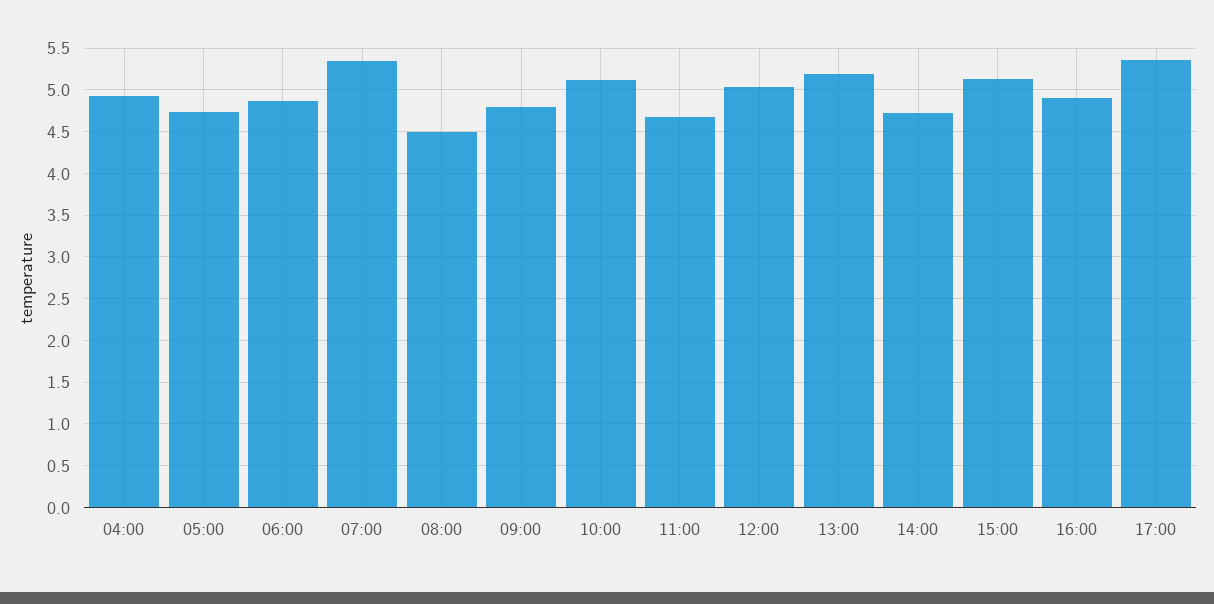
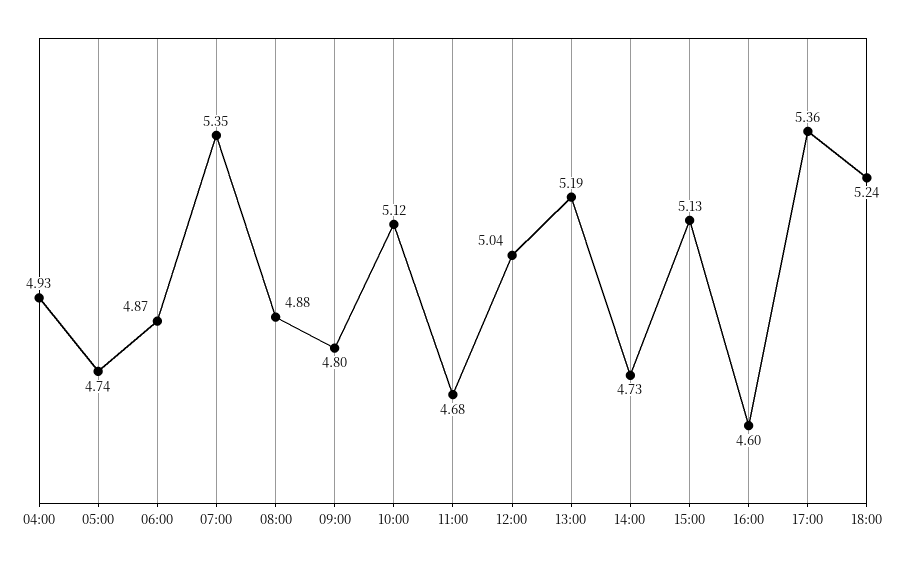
08:00: 4.5 -> 4.88
16:00: 4.9 -> 4.6
18:00: none -> 5.24

